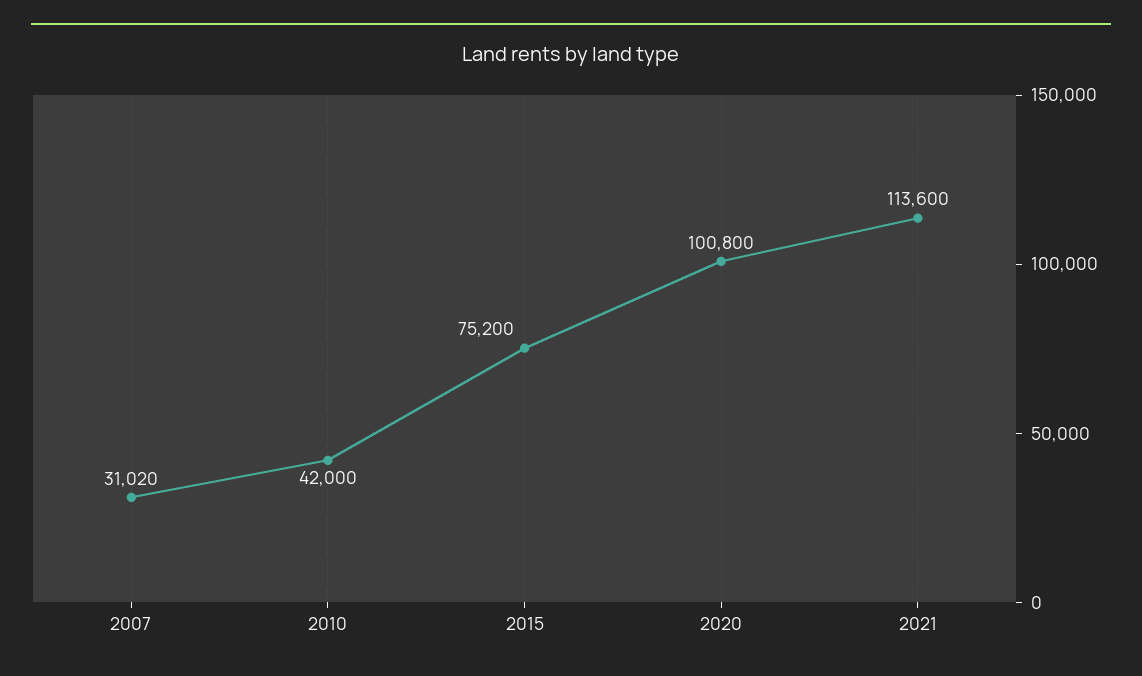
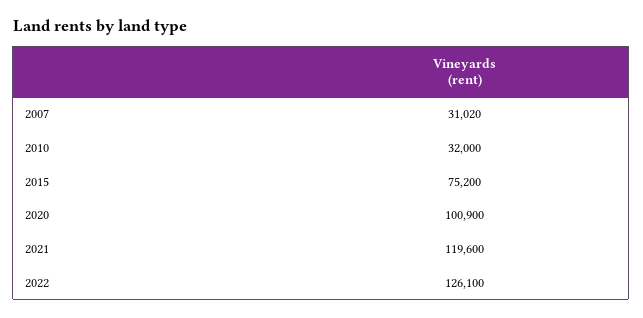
2010: 42000 -> 32000
2020: 100800 -> 100900
2021: 113600 -> 119600
2022: none -> 126100

